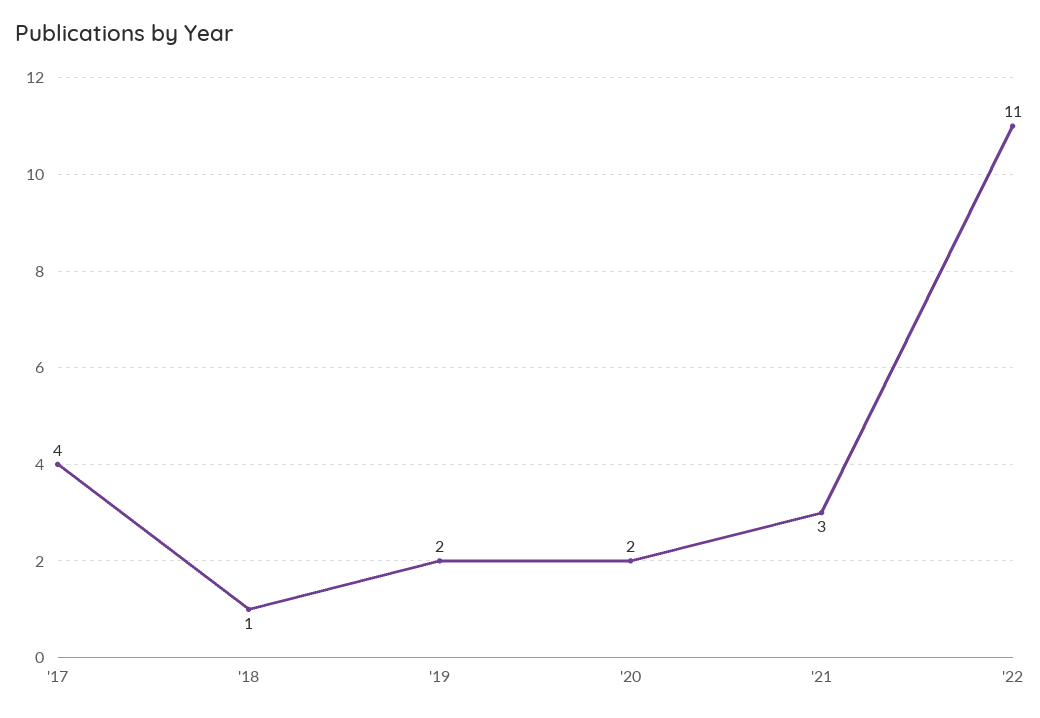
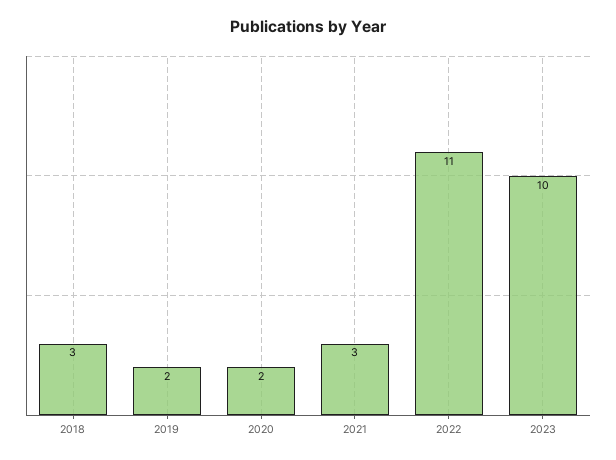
'17: 4 -> none
'18: 1 -> 3
2023: none -> 10

